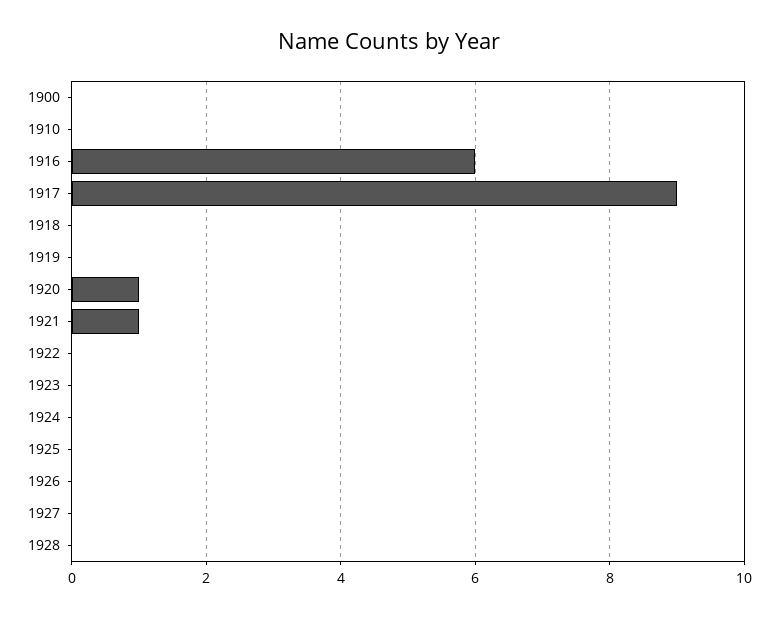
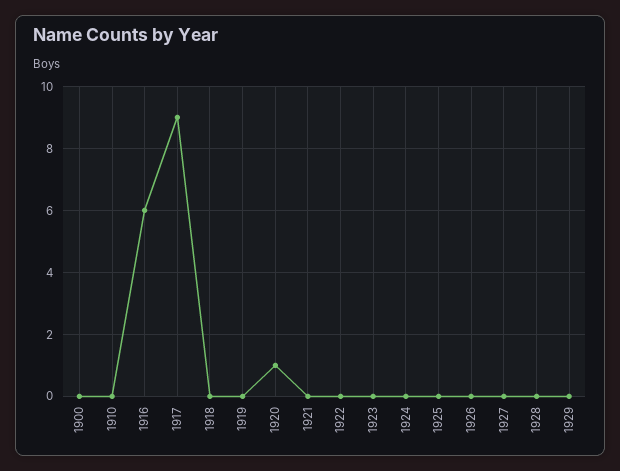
1921: 1 -> 0
1929: none -> 0

